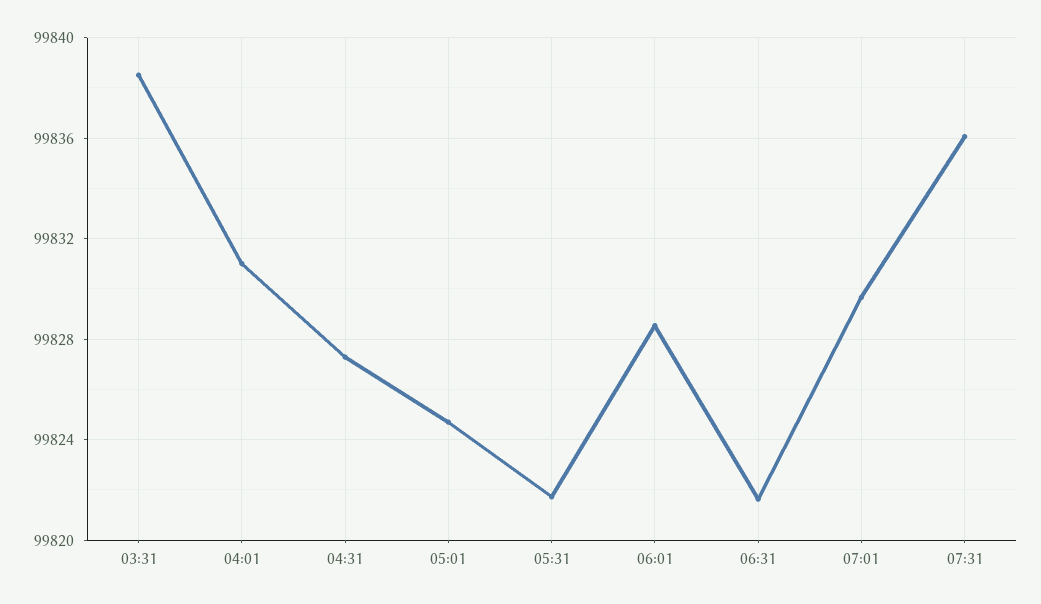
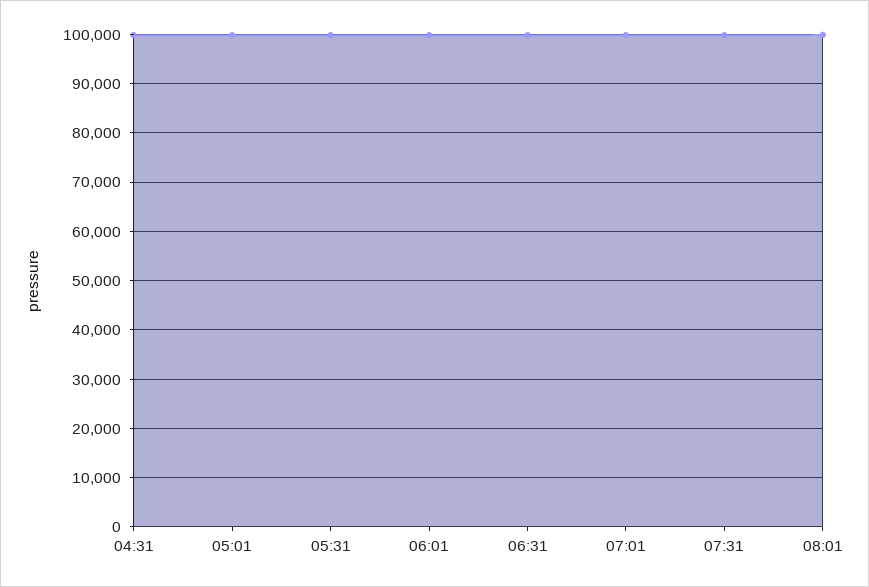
03:31: 99838.5 -> none
04:01: 99831 -> none
08:01: none -> 100000

